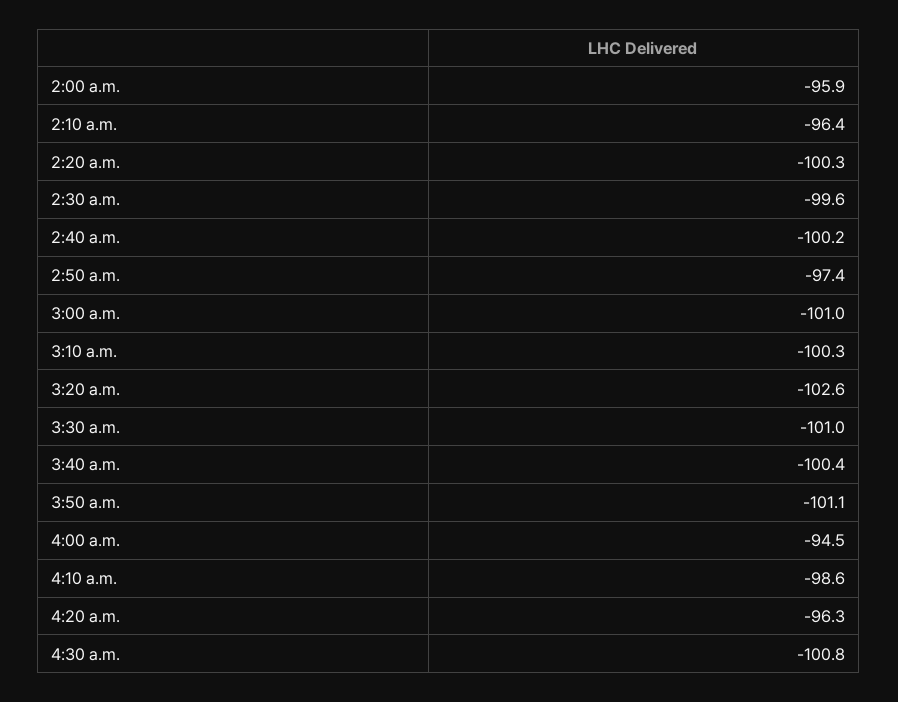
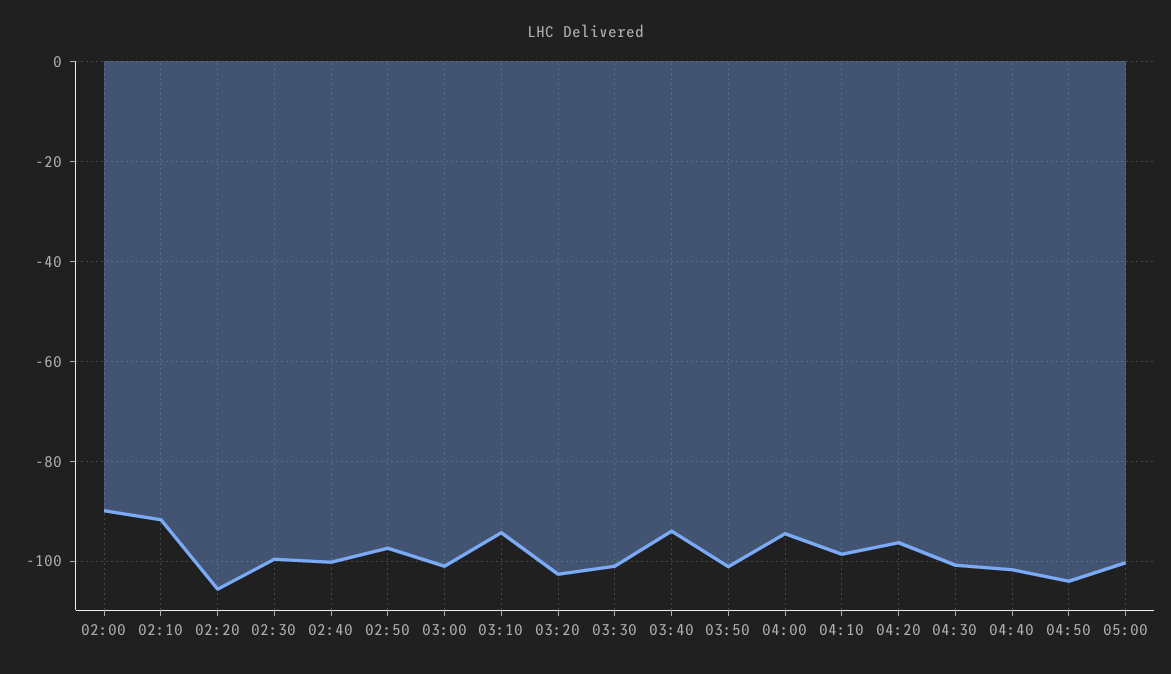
2:00 a.m.: -95.9 -> -90
2:10 a.m.: -96.4 -> -92
2:20 a.m.: -100.3 -> -106
3:10 a.m.: -100.3 -> -94
3:40 a.m.: -100.4 -> -94
04:40: none -> -102
04:50: none -> -104
05:00: none -> -100

